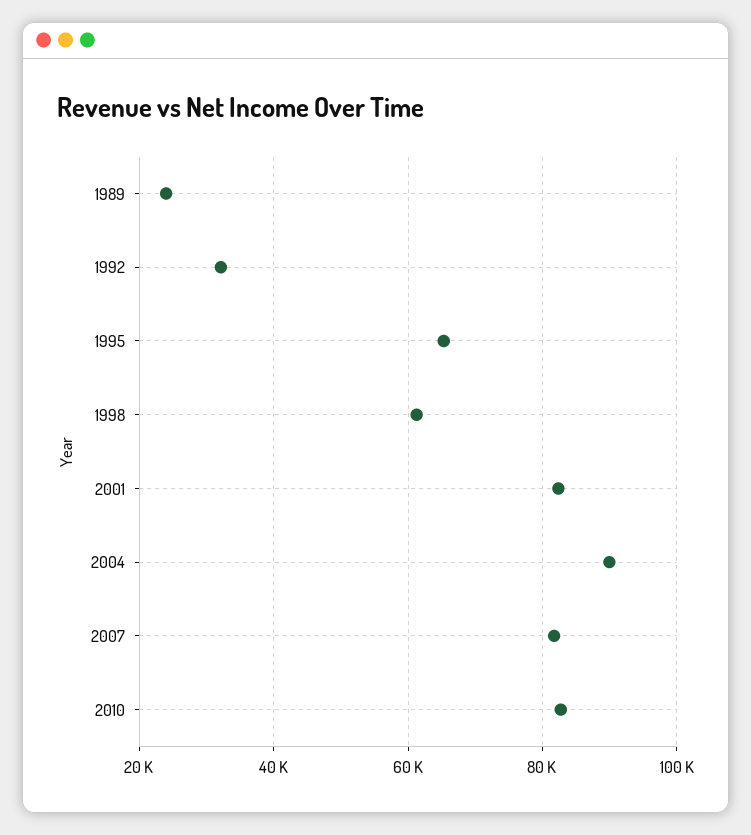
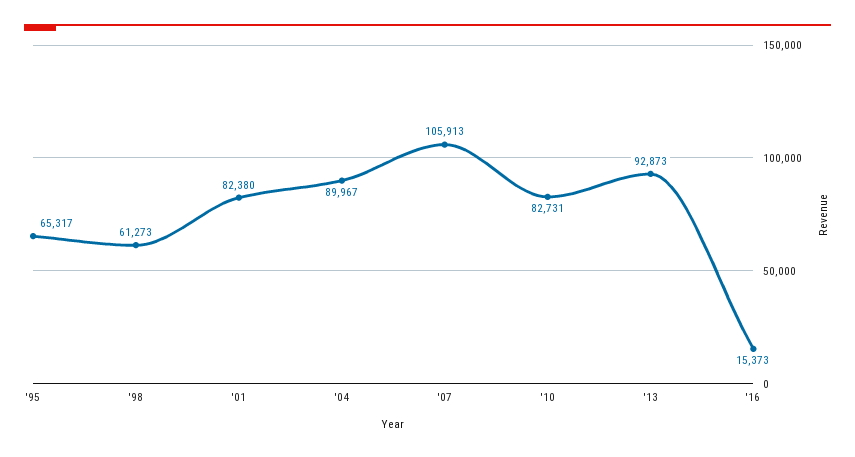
1989: 24000 -> none
1992: 32000 -> none
2007: 82000 -> 105913
'13: none -> 92873
'16: none -> 15373

